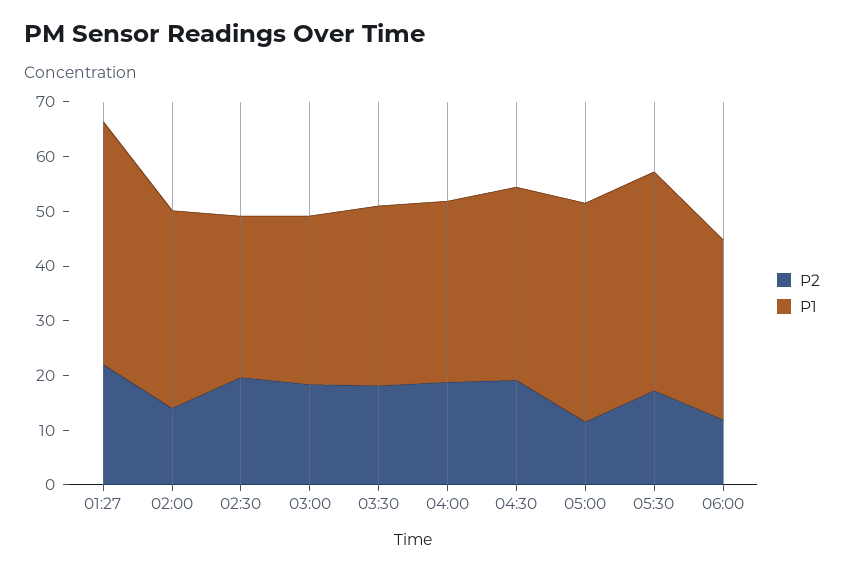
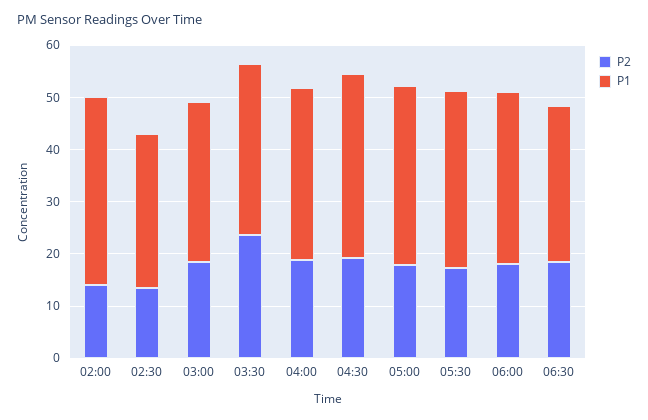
P2, 01:27: 22 -> none
P1, 01:27: 44 -> none
P2, 02:30: 20 -> 14
P2, 03:30: 18 -> 24
P2, 05:00: 12 -> 18
P1, 05:00: 40 -> 34
P1, 05:30: 40 -> 34
P2, 06:00: 12 -> 18
P2, 06:30: none -> 18
P1, 06:30: none -> 30

